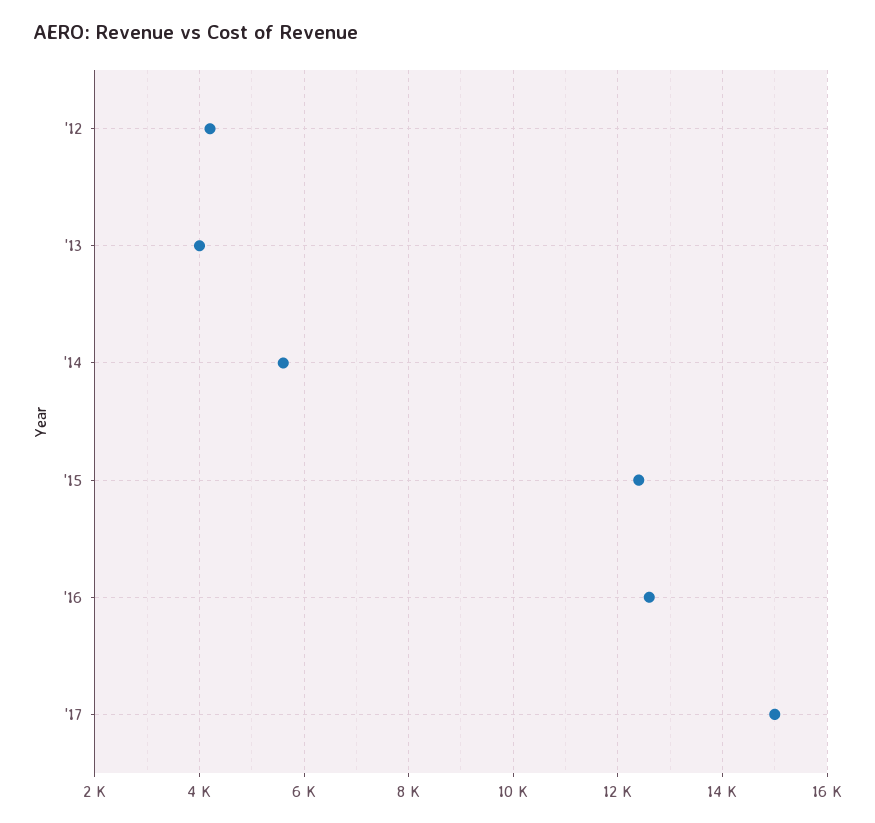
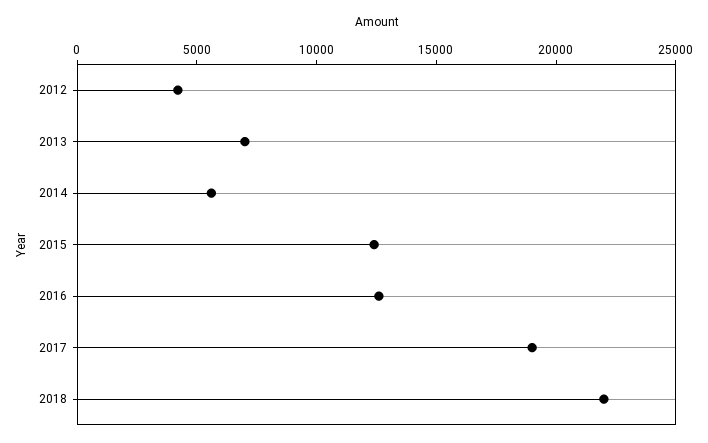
'13: 4000 -> 7000
'17: 15000 -> 19000
2018: none -> 22000

